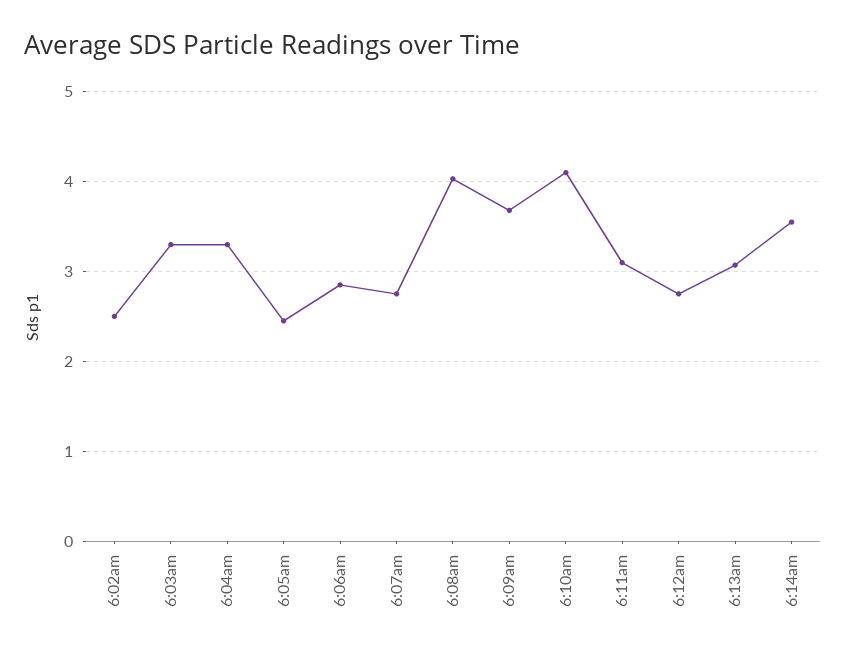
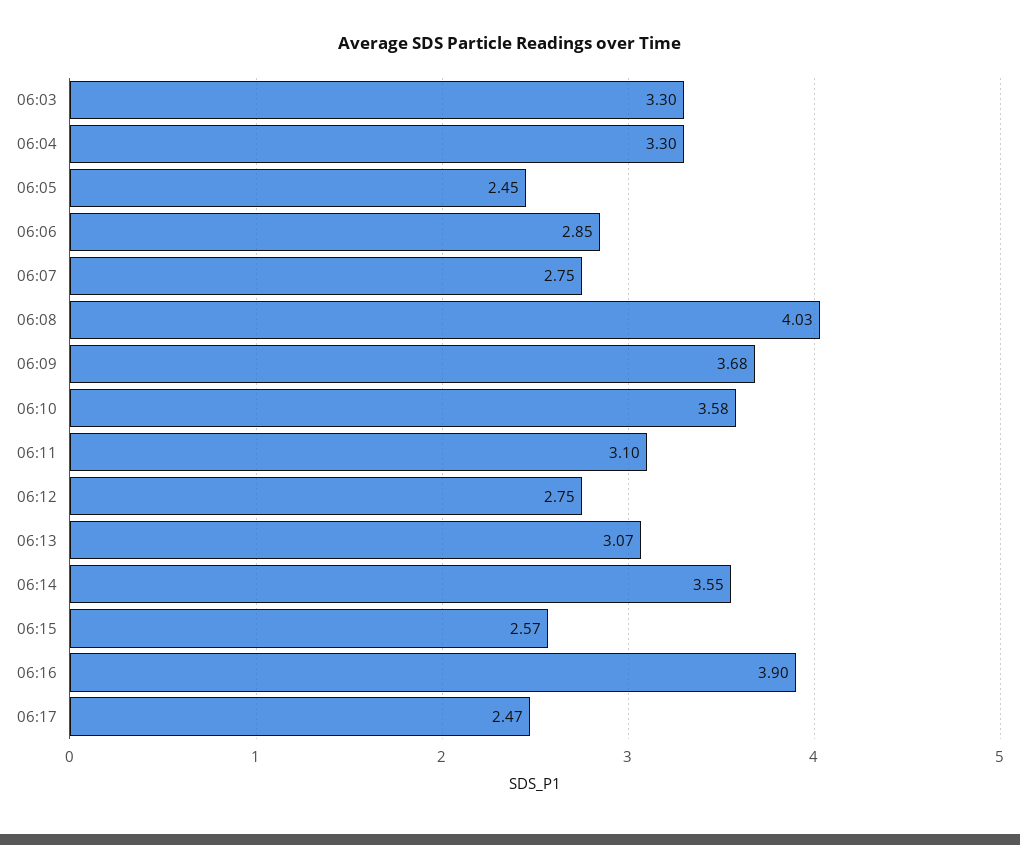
6:02am: 2.5 -> none
6:10am: 4.1 -> 3.58
06:15: none -> 2.57
06:16: none -> 3.9
06:17: none -> 2.47

